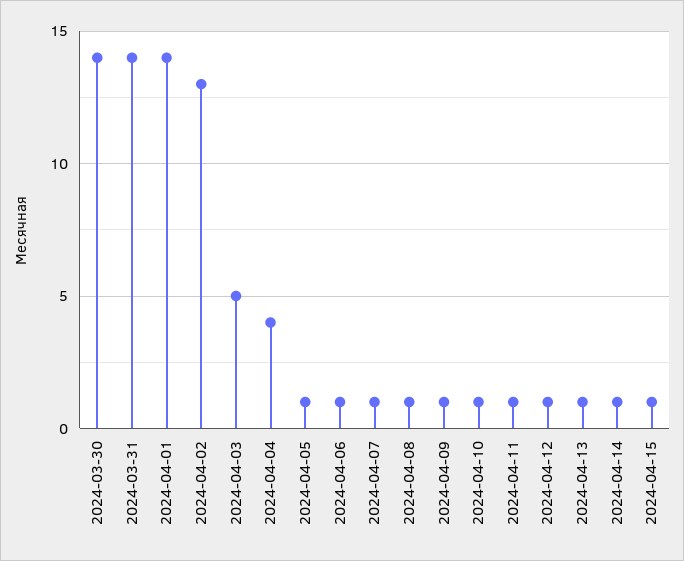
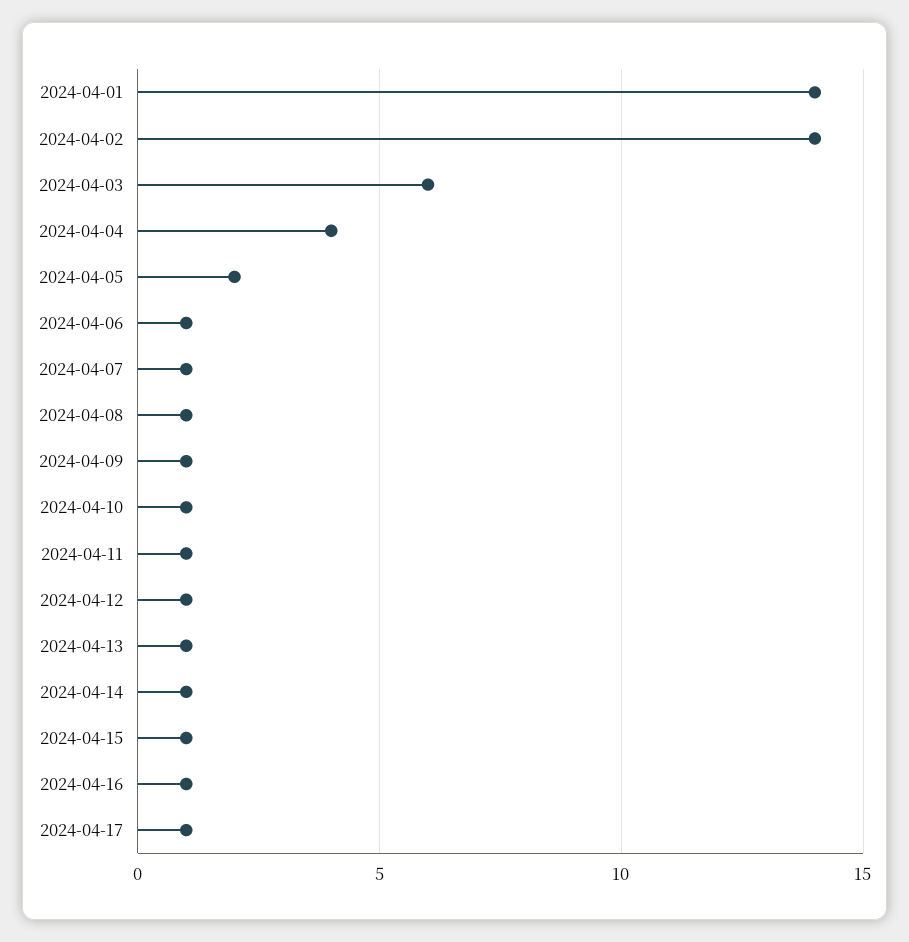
2024-03-30: 14 -> none
2024-03-31: 14 -> none
2024-04-02: 13 -> 14
2024-04-03: 5 -> 6
2024-04-05: 1 -> 2
2024-04-16: none -> 1
2024-04-17: none -> 1

